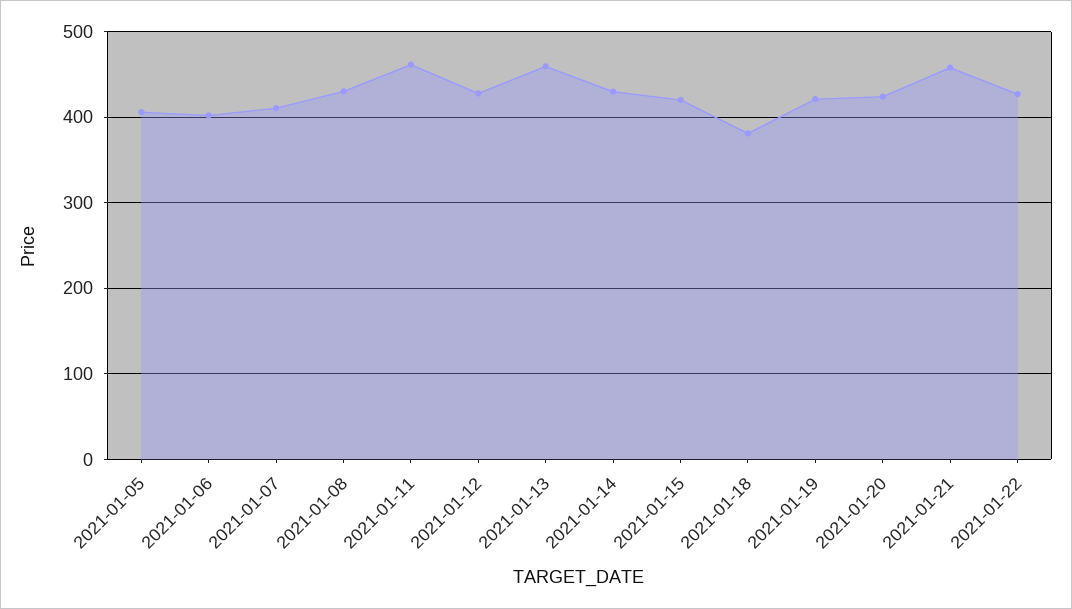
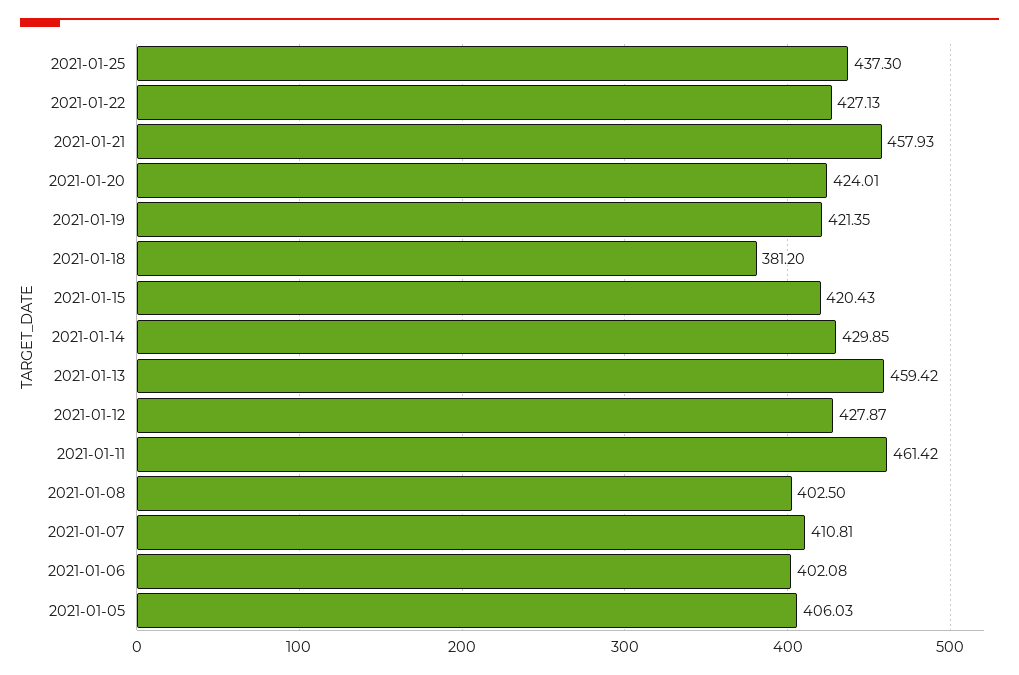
2021-01-08: 430 -> 402.5
2021-01-25: none -> 437.3

